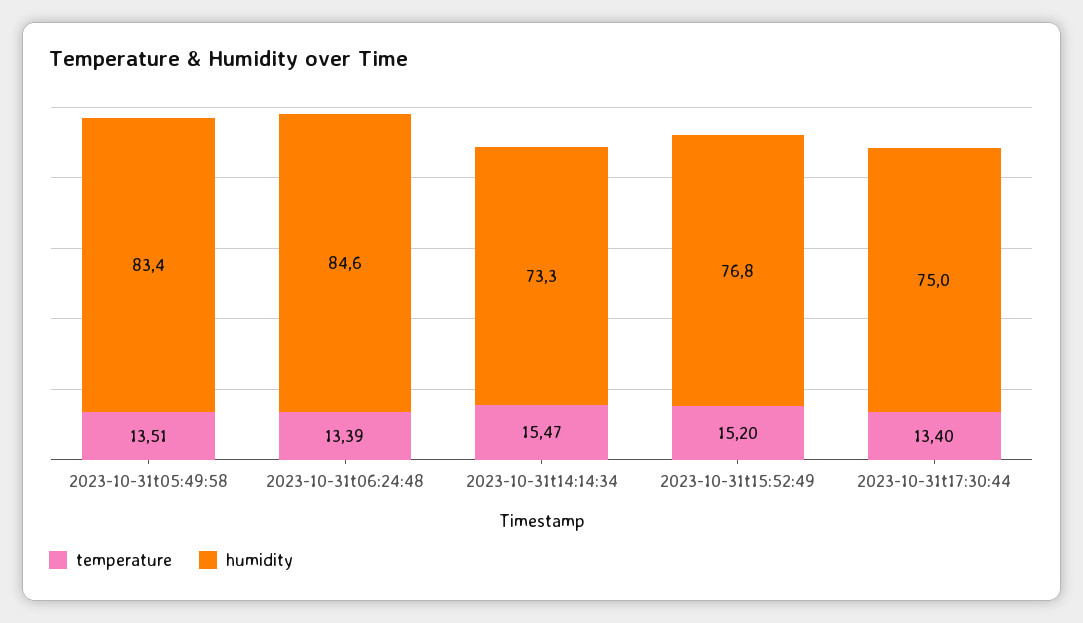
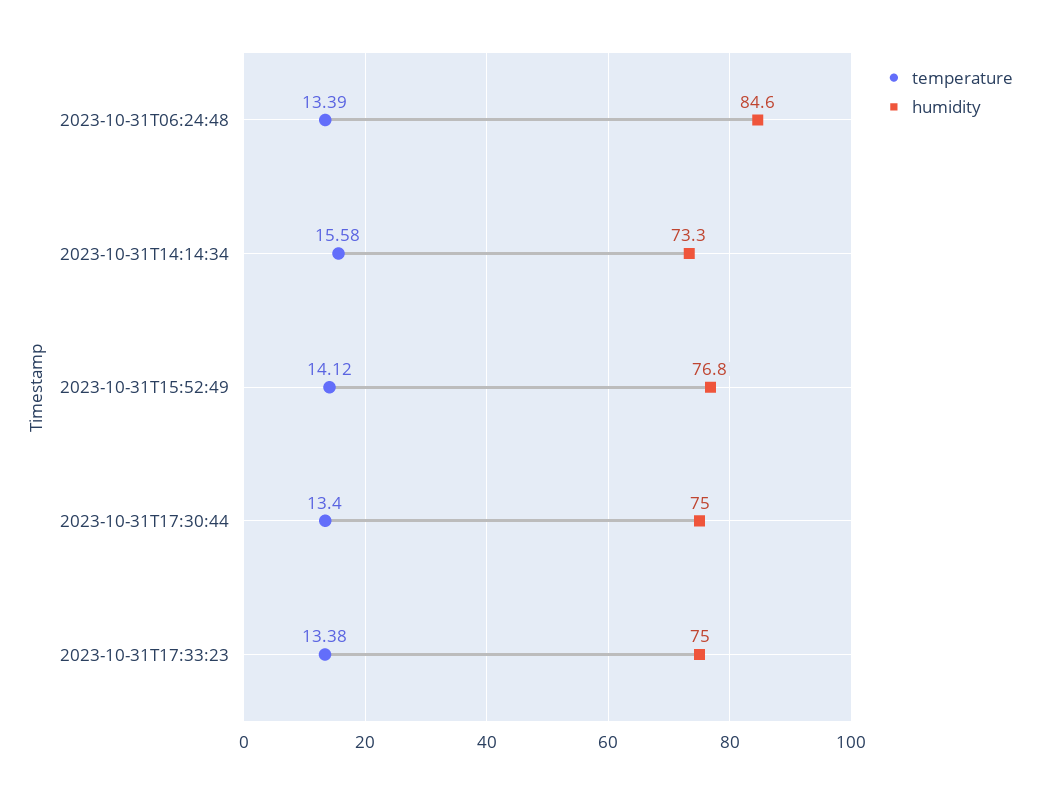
temperature, 2023-10-31t05:49:58: 13.51 -> none
humidity, 2023-10-31t05:49:58: 83.4 -> none
temperature, 2023-10-31t14:14:34: 15.47 -> 15.58
temperature, 2023-10-31t15:52:49: 15.2 -> 14.12
temperature, 2023-10-31T17:33:23: none -> 13.38
humidity, 2023-10-31T17:33:23: none -> 75

